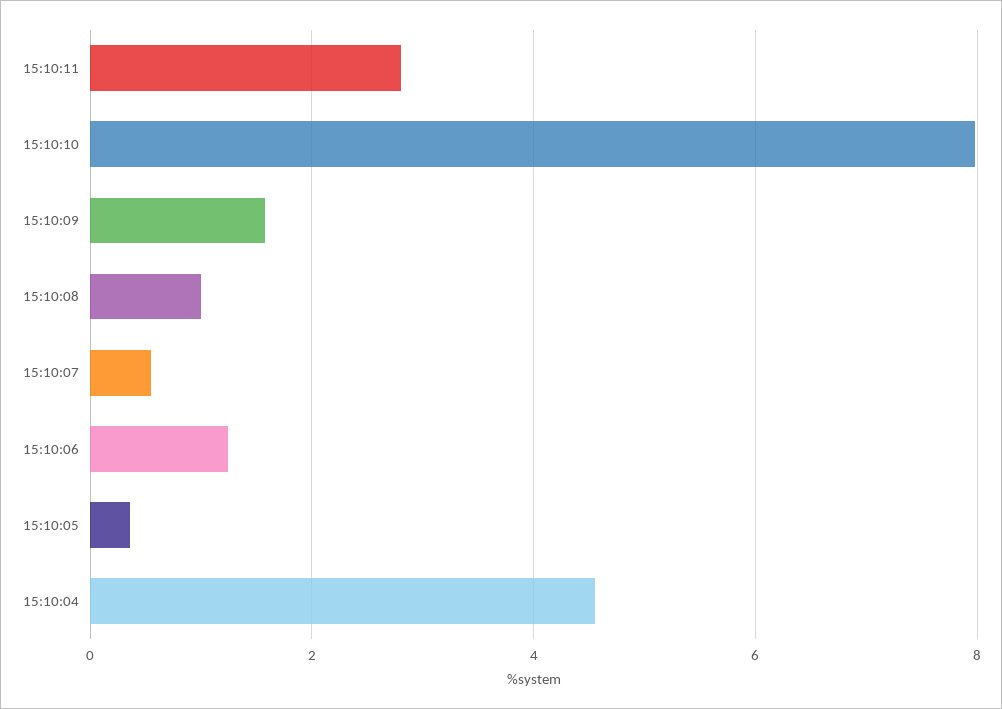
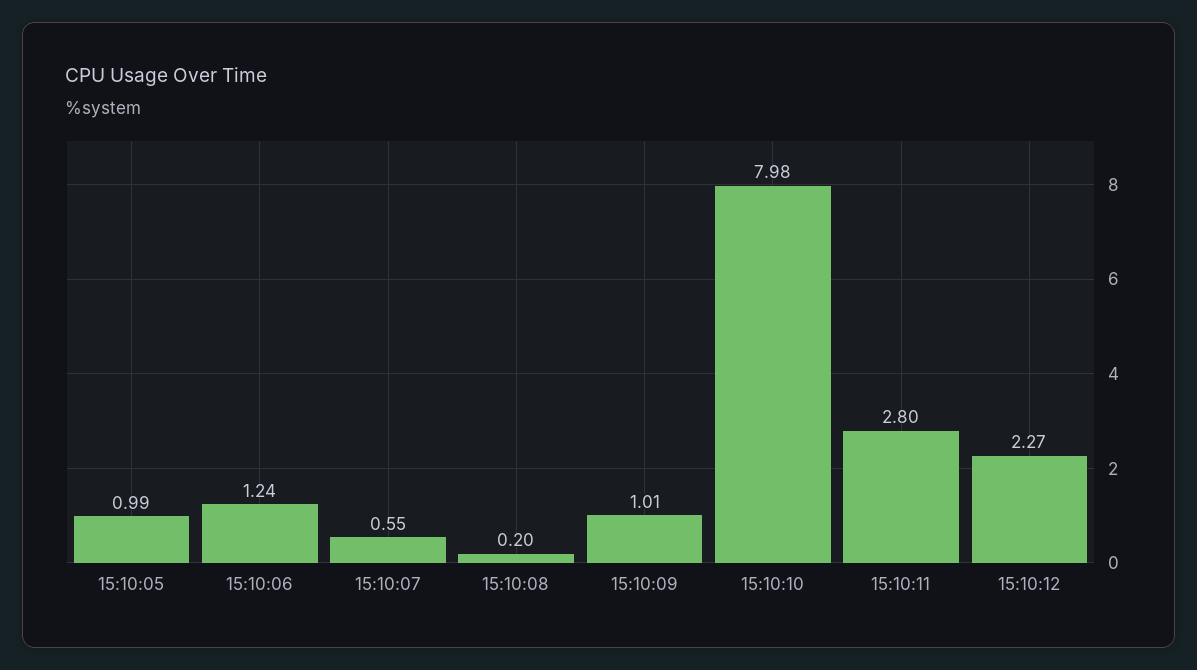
15:10:09: 1.6 -> 1.01
15:10:08: 1 -> 0.2
15:10:05: 0.4 -> 0.99
15:10:04: 4.6 -> none
15:10:12: none -> 2.27

